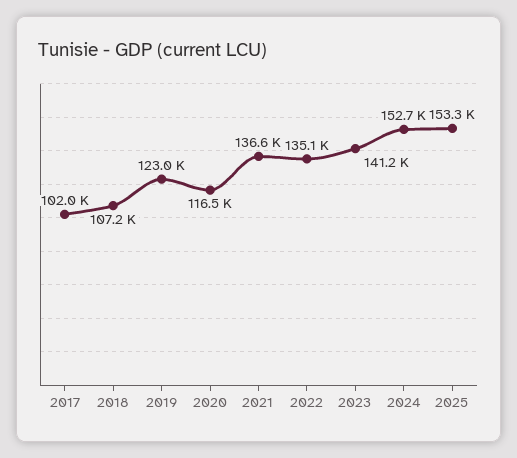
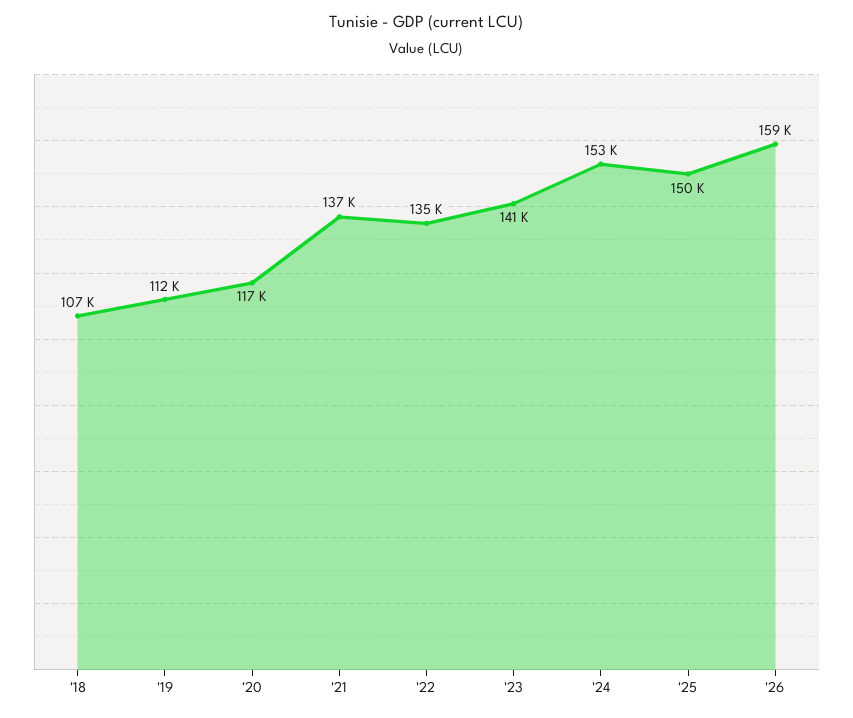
2017: 102000 -> none
2019: 123000 -> 112000
2025: 153300 -> 150000
'26: none -> 159000

